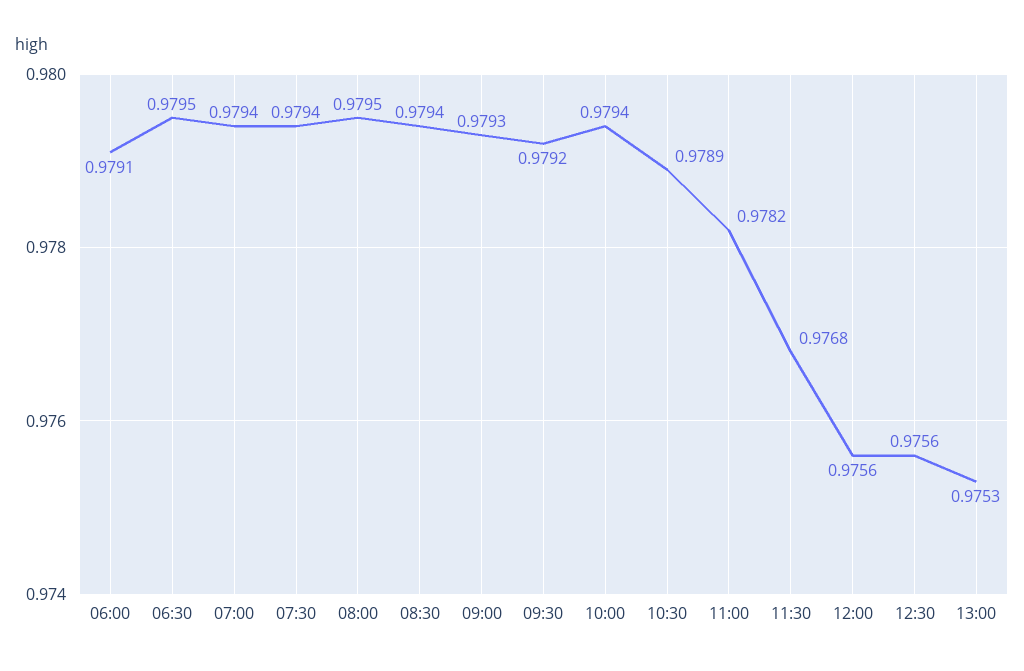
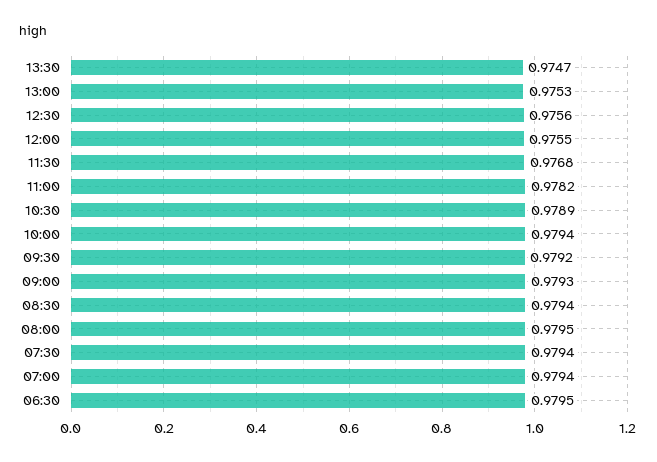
06:00: 0.9791 -> none
12:00: 0.9756 -> 0.9755
13:30: none -> 0.9747

